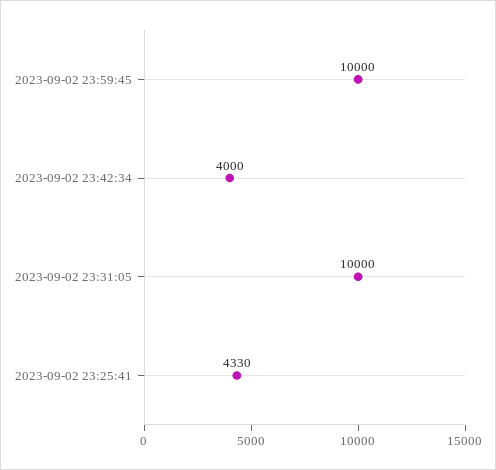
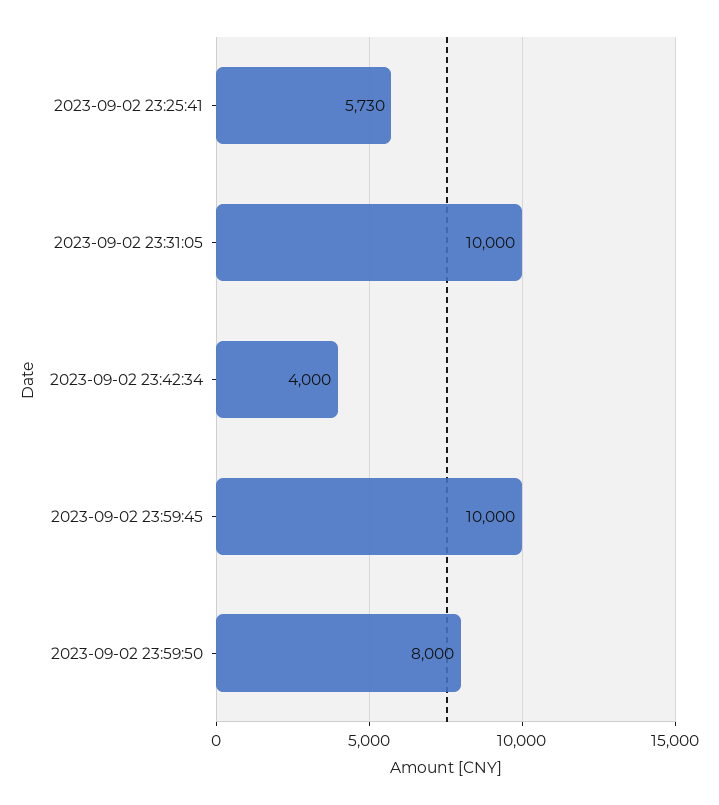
2023-09-02 23:25:41: 4330 -> 5730
2023-09-02 23:59:50: none -> 8000

